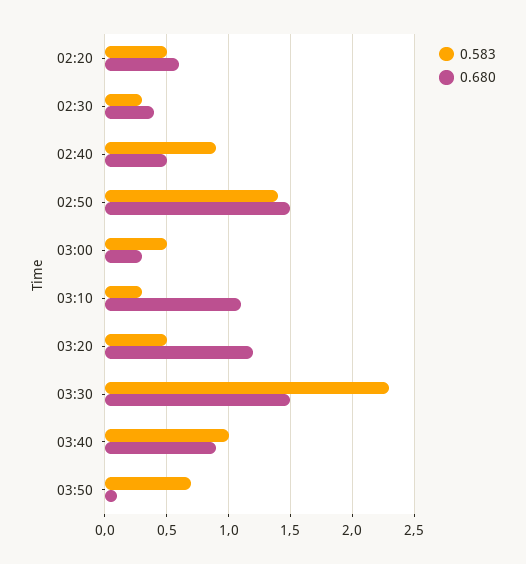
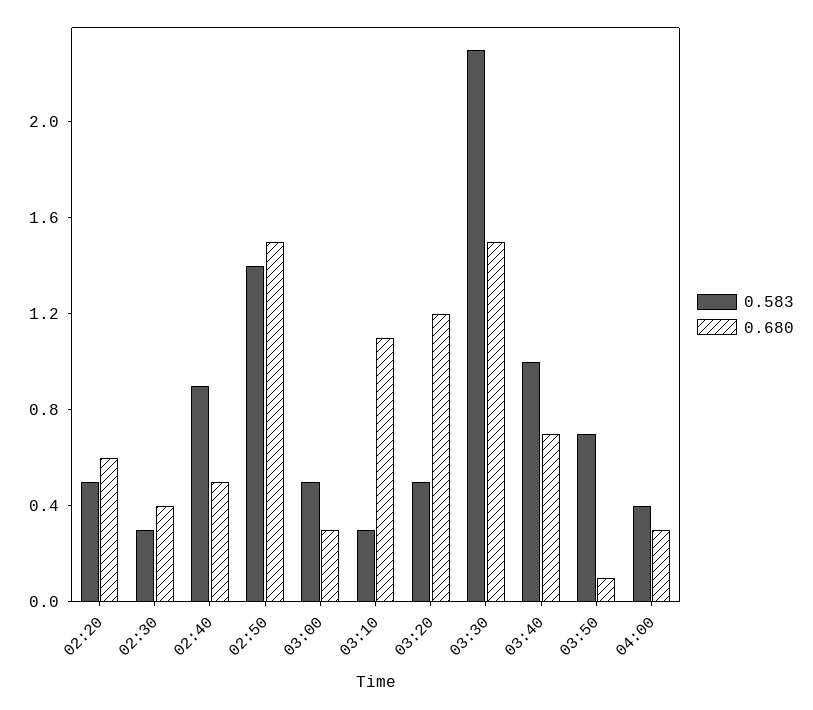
0.680, 03:40: 0.9 -> 0.7
0.583, 04:00: none -> 0.4
0.680, 04:00: none -> 0.3

